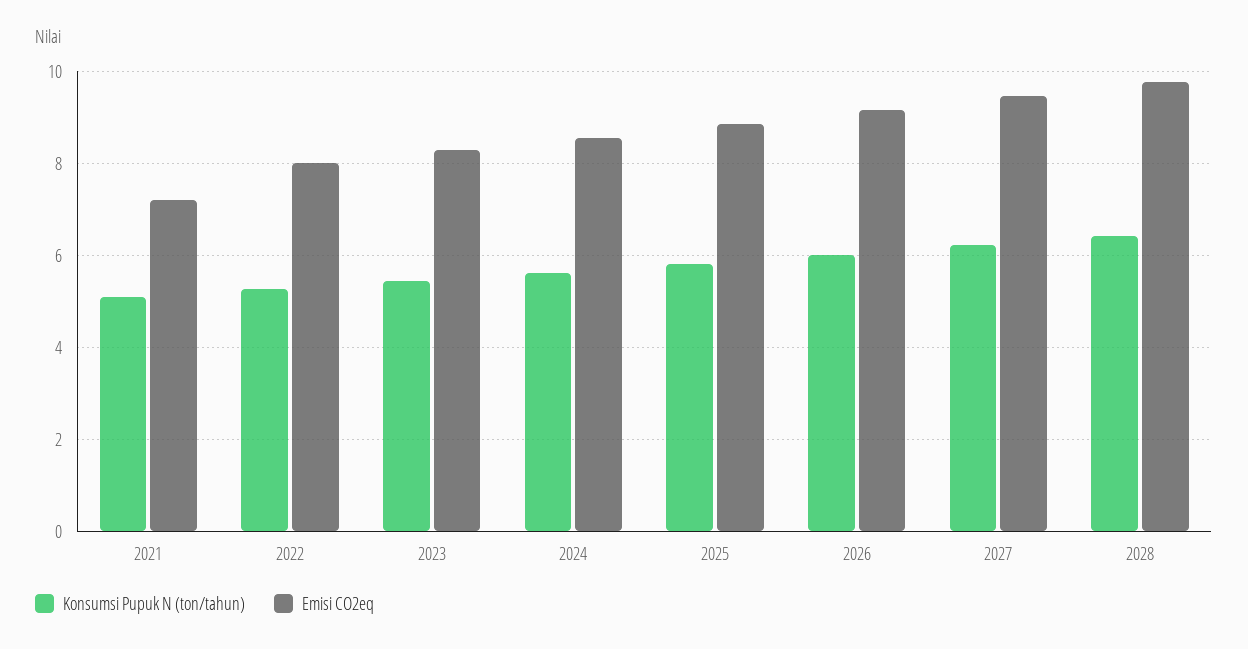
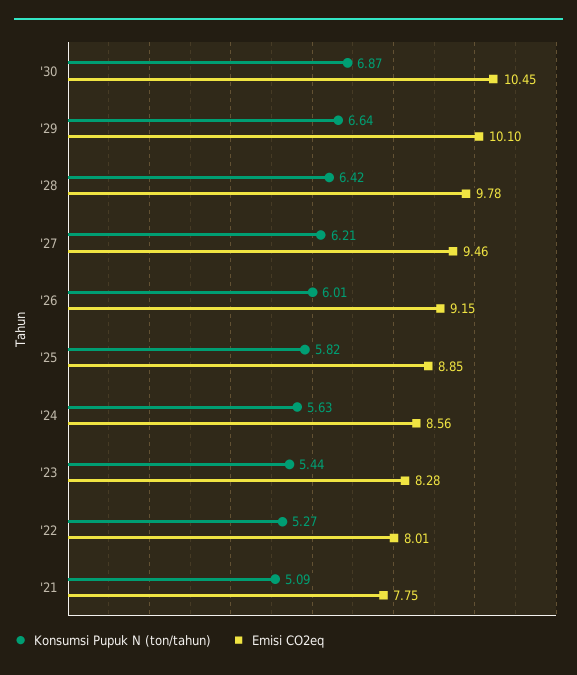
Emisi CO2eq, 2021: 7.2 -> 7.75
Konsumsi Pupuk N (ton/tahun), '30: none -> 6.87
Emisi CO2eq, '30: none -> 10.45
Konsumsi Pupuk N (ton/tahun), '29: none -> 6.64
Emisi CO2eq, '29: none -> 10.1

